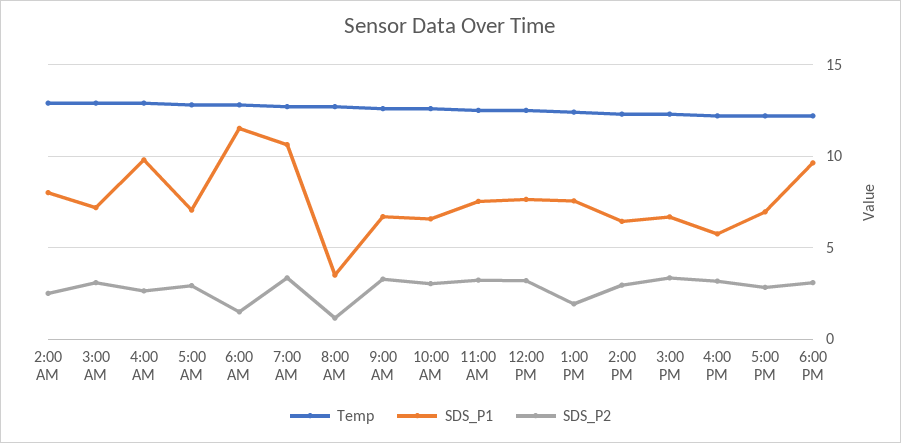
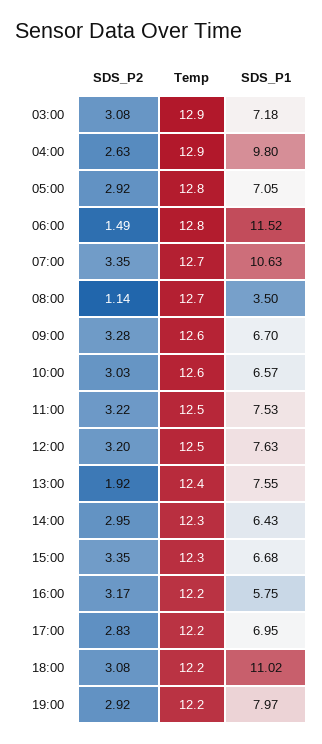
Temp, 2:00 AM: 13 -> none
SDS_P1, 2:00 AM: 8 -> none
SDS_P2, 2:00 AM: 2.5 -> none
SDS_P1, 6:00 PM: 9.5 -> 11.02
SDS_P2, 19:00: none -> 2.92
Temp, 19:00: none -> 12.2
SDS_P1, 19:00: none -> 7.97

